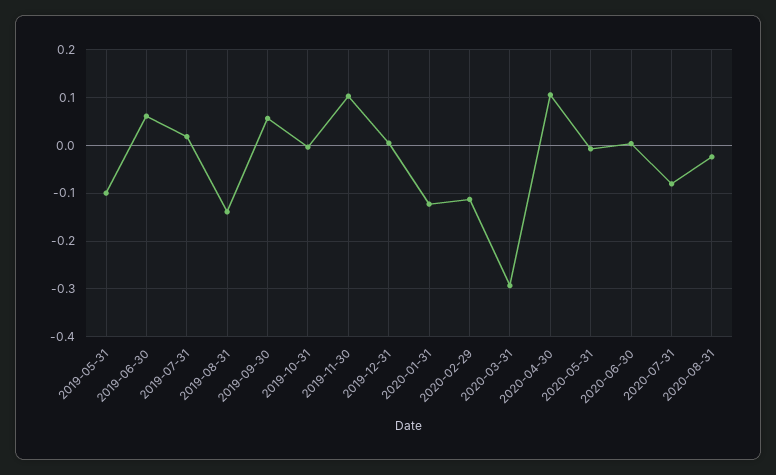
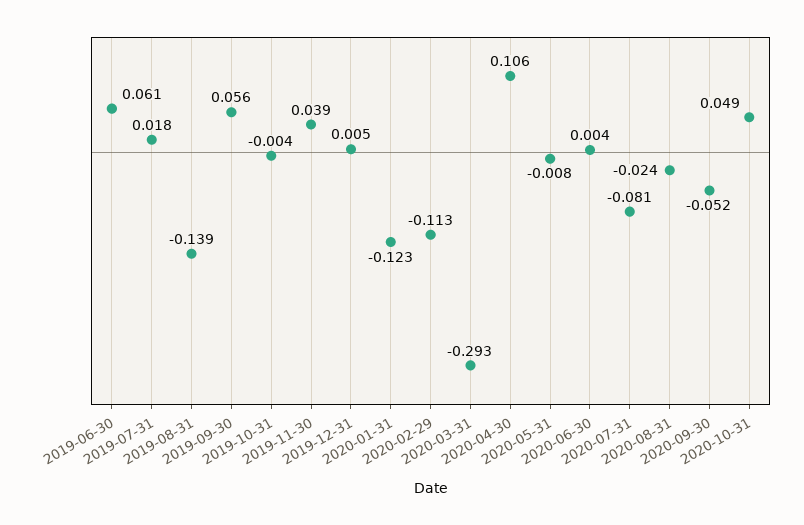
2019-05-31: -0.1 -> none
2019-11-30: 0.1 -> 0.039
2020-09-30: none -> -0.052
2020-10-31: none -> 0.049

